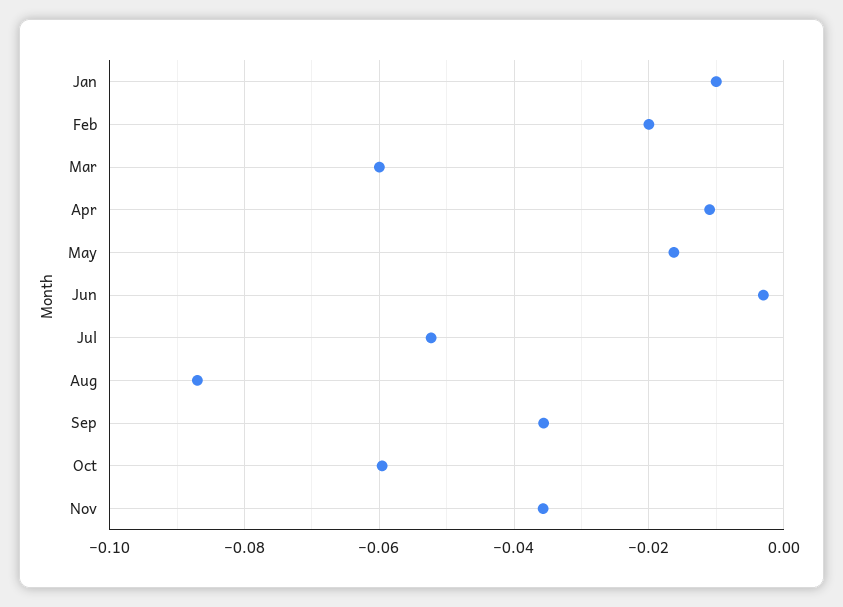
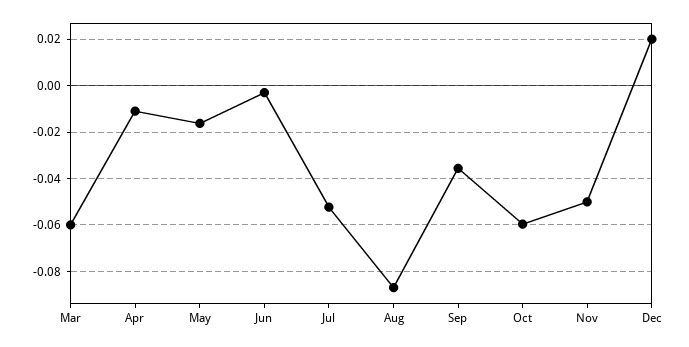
Jan: -0.01 -> none
Feb: -0.02 -> none
Nov: -0.036 -> -0.05
Dec: none -> 0.02

